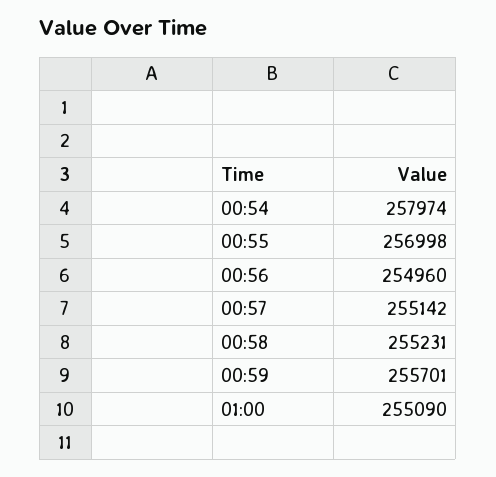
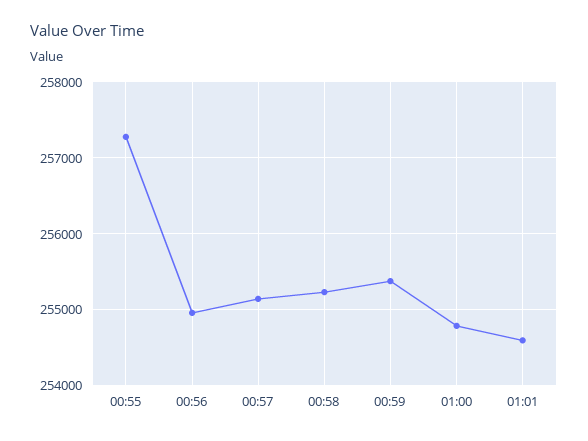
00:54: 257974 -> none
00:55: 256998 -> 257300
00:59: 255701 -> 255400
01:00: 255090 -> 254800
01:01: none -> 254600

